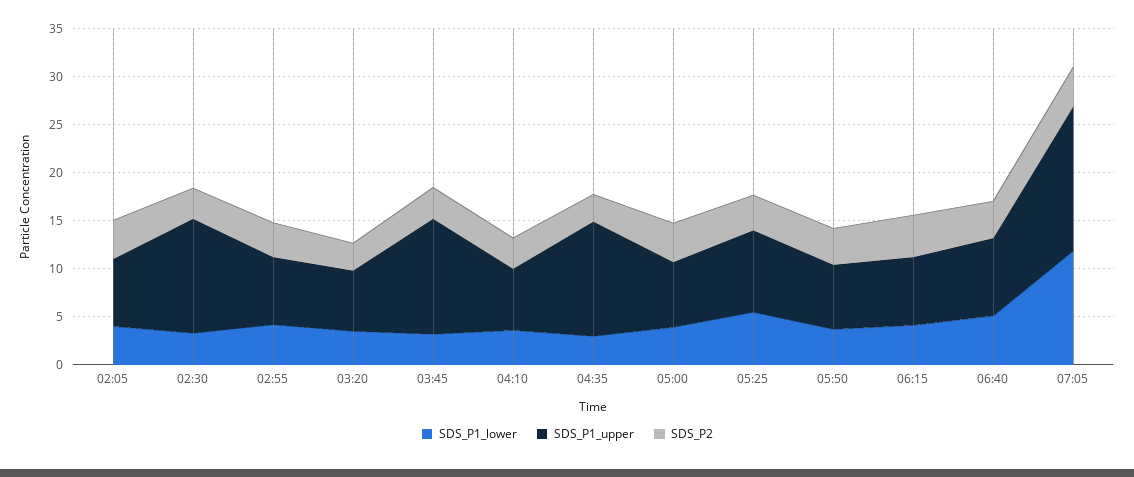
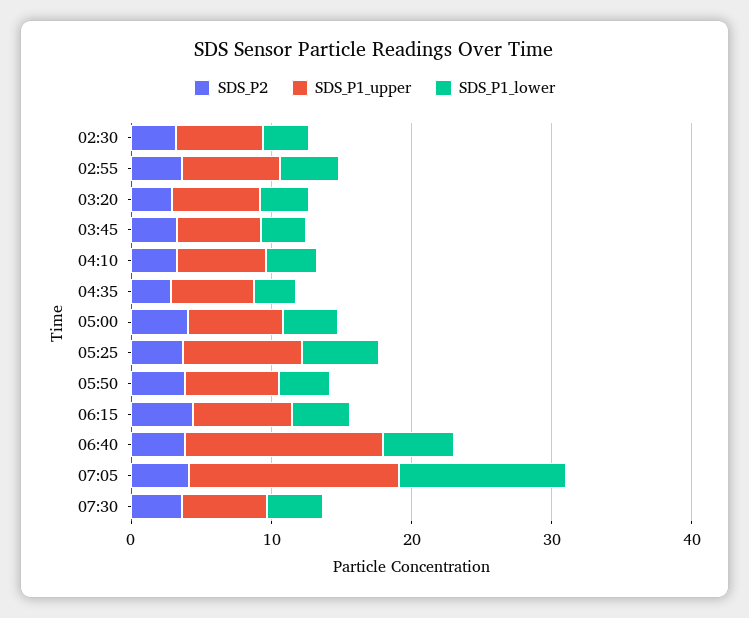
SDS_P1_lower, 02:05: 4 -> none
SDS_P1_upper, 02:05: 7 -> none
SDS_P2, 02:05: 4 -> none
SDS_P1_upper, 02:30: 12 -> 6
SDS_P1_upper, 03:45: 12 -> 6
SDS_P1_upper, 04:35: 12 -> 6
SDS_P1_upper, 06:40: 8 -> 14
SDS_P2, 07:30: none -> 4
SDS_P1_upper, 07:30: none -> 6
SDS_P1_lower, 07:30: none -> 4

